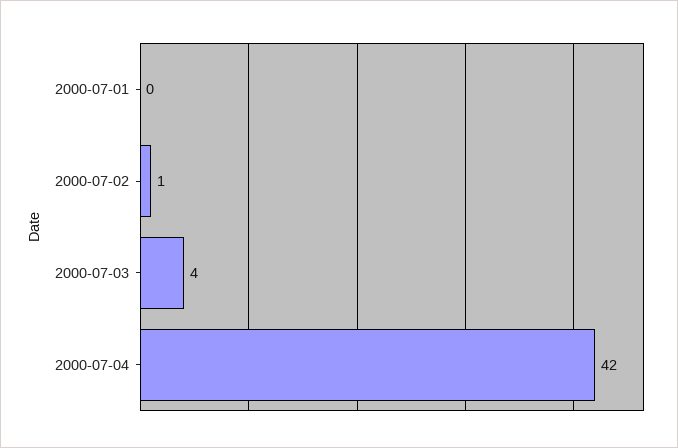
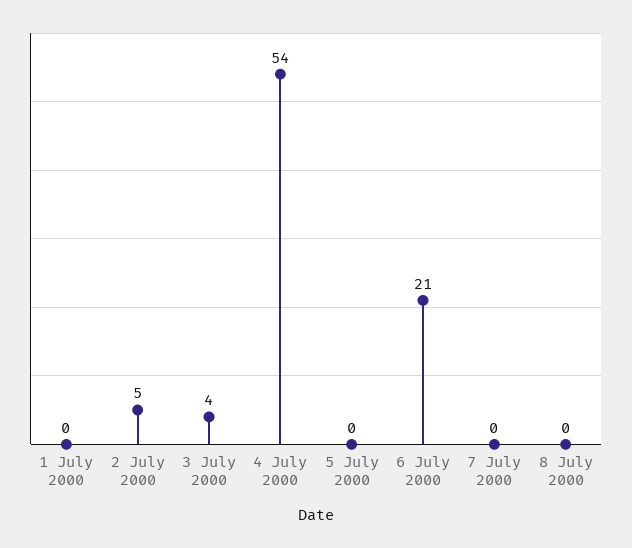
2000-07-02: 1 -> 5
2000-07-04: 42 -> 54
5 July 2000: none -> 0
6 July 2000: none -> 21
7 July 2000: none -> 0
8 July 2000: none -> 0

